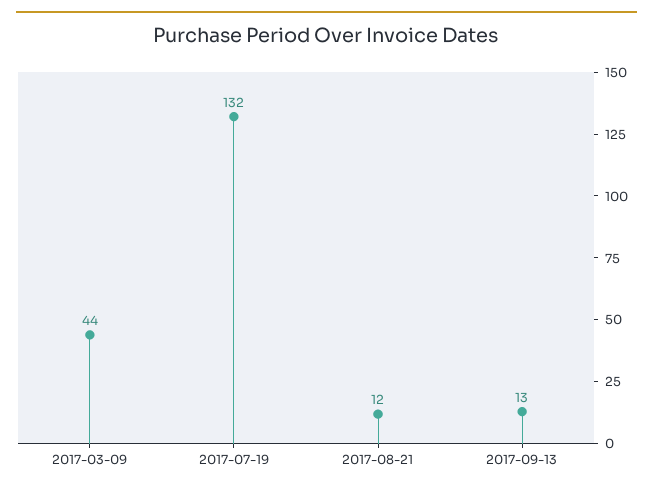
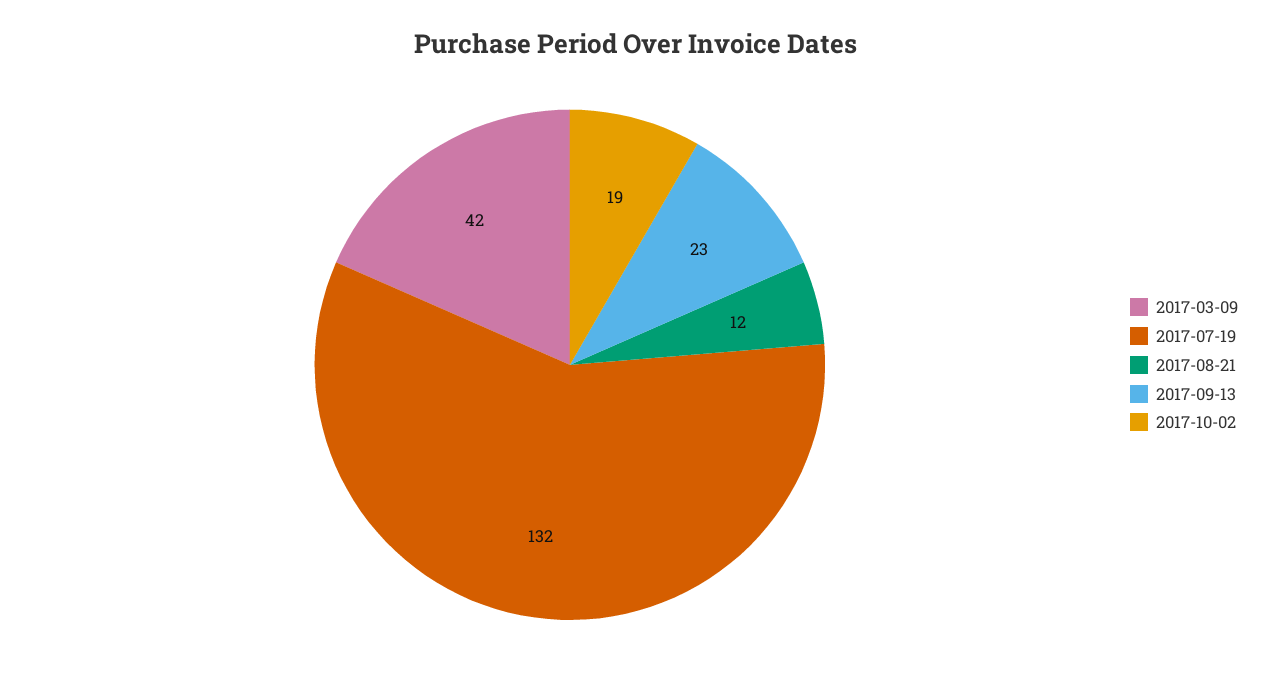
2017-03-09: 44 -> 42
2017-09-13: 13 -> 23
2017-10-02: none -> 19

